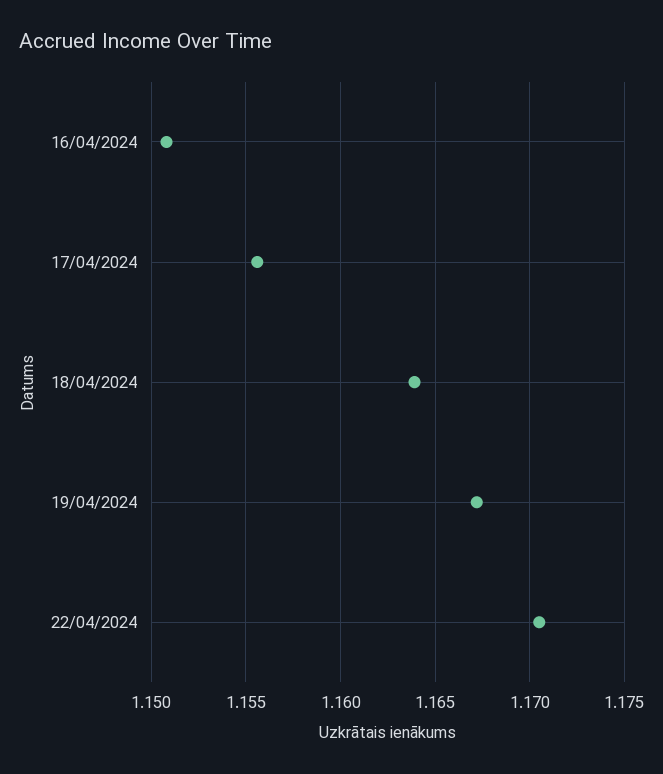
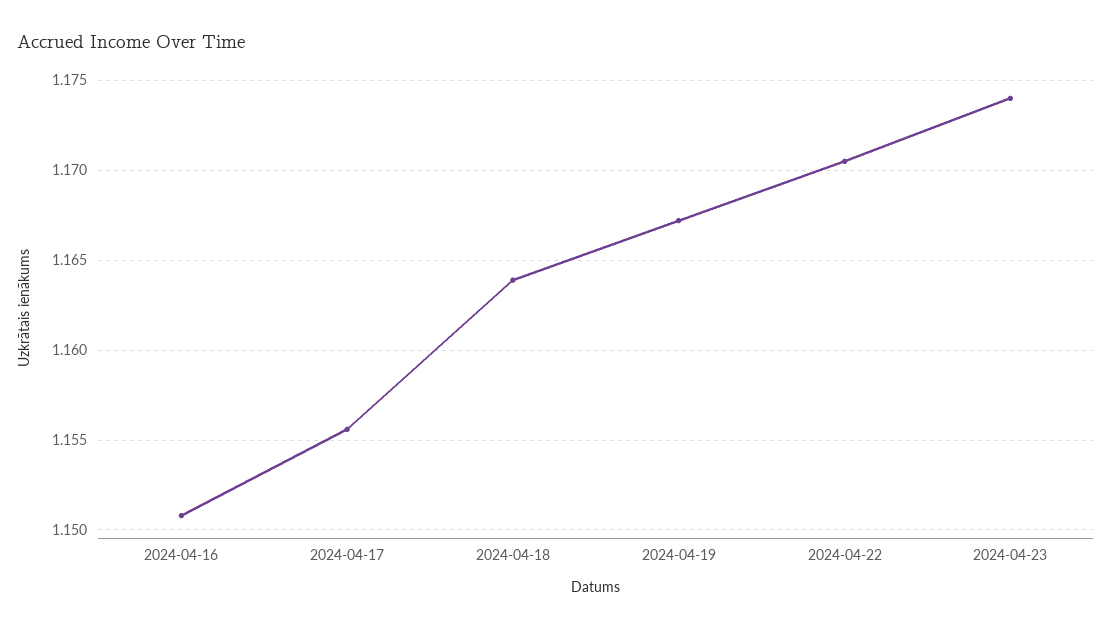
2024-04-23: none -> 1.174

